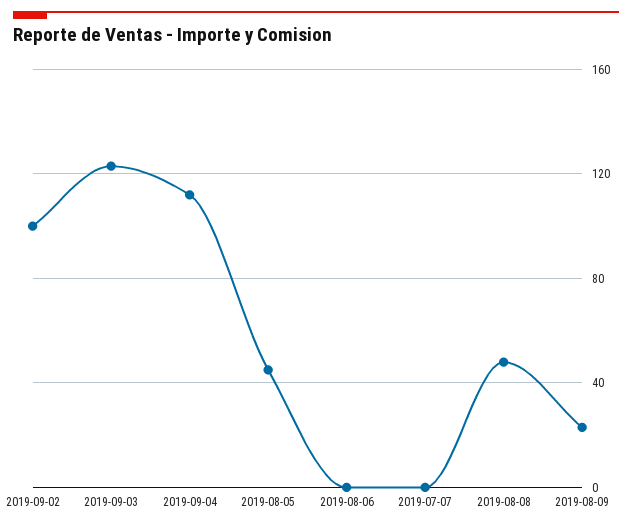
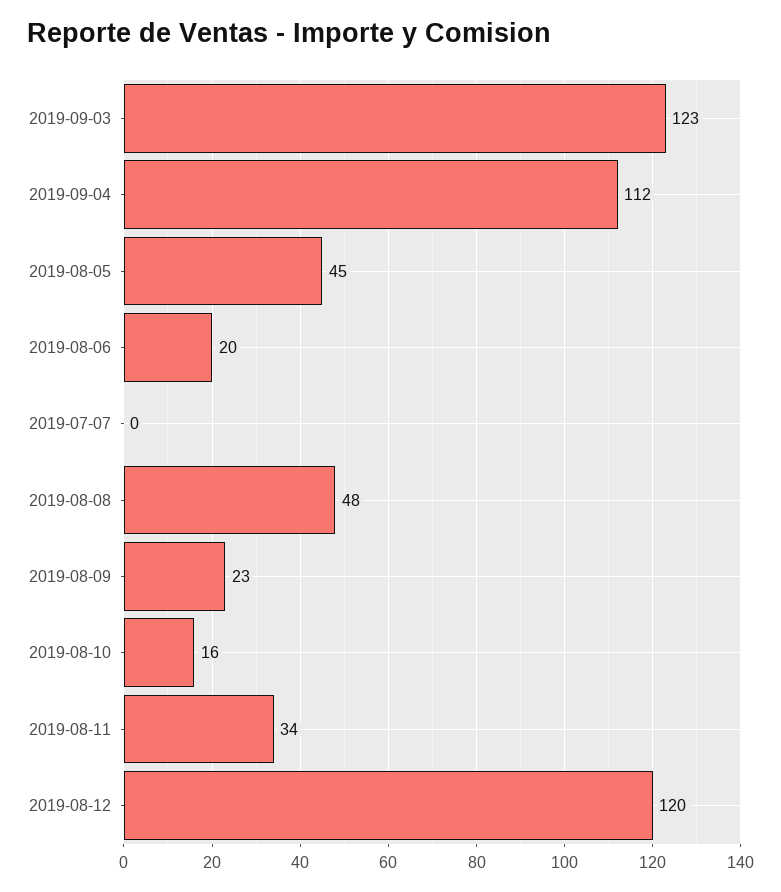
2019-09-02: 100 -> none
2019-08-06: 0 -> 20
2019-08-10: none -> 16
2019-08-11: none -> 34
2019-08-12: none -> 120

